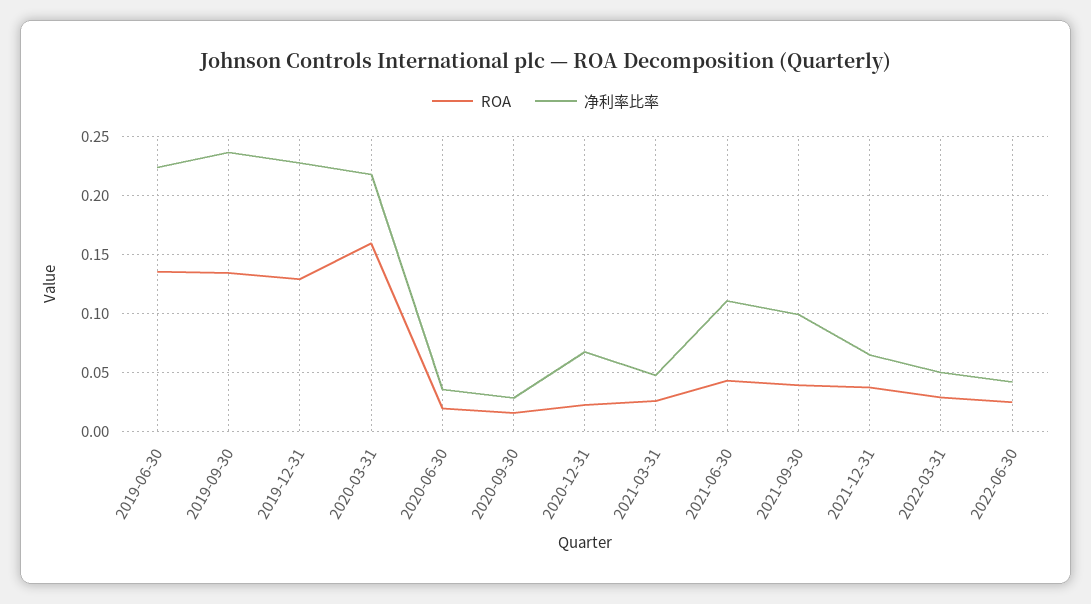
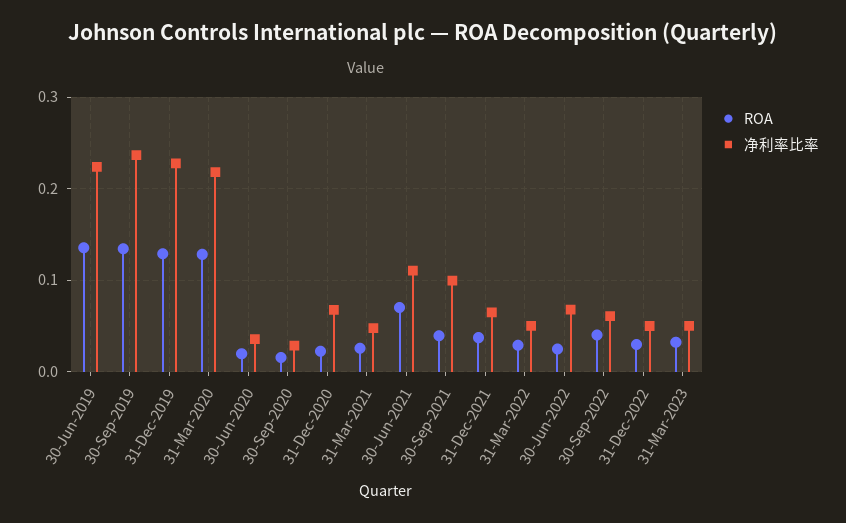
ROA, 2020-03-31: 0.16 -> 0.13
ROA, 2021-06-30: 0.04 -> 0.07
净利率比率, 2022-06-30: 0.04 -> 0.07
ROA, 30-Sep-2022: none -> 0.04
净利率比率, 30-Sep-2022: none -> 0.06
ROA, 31-Dec-2022: none -> 0.03
净利率比率, 31-Dec-2022: none -> 0.05
ROA, 31-Mar-2023: none -> 0.03
净利率比率, 31-Mar-2023: none -> 0.05

